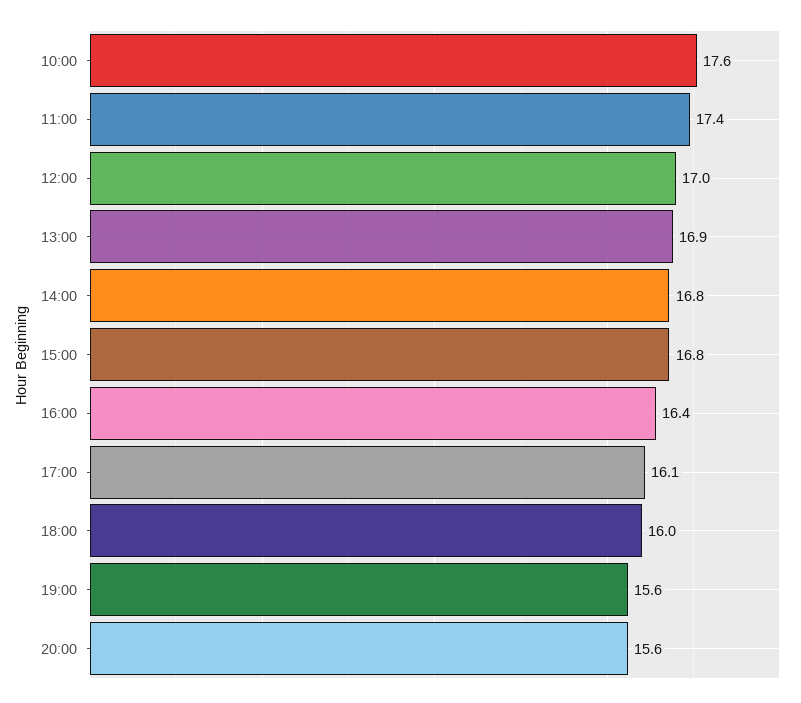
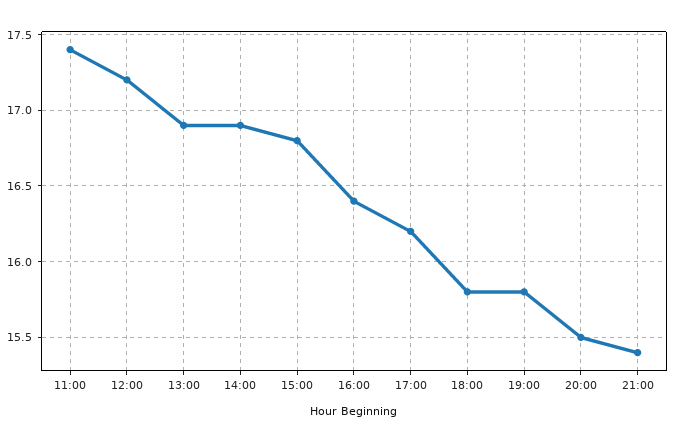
10:00: 17.6 -> none
12:00: 17 -> 17.2
14:00: 16.8 -> 16.9
17:00: 16.1 -> 16.2
18:00: 16 -> 15.8
19:00: 15.6 -> 15.8
20:00: 15.6 -> 15.5
21:00: none -> 15.4

